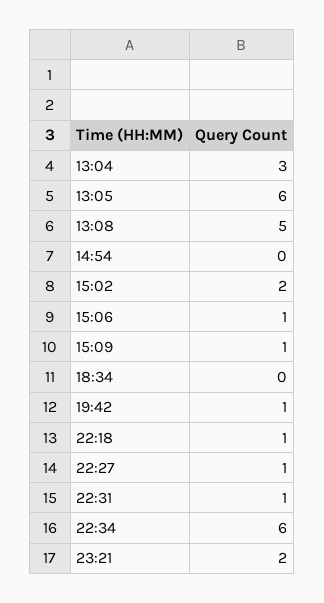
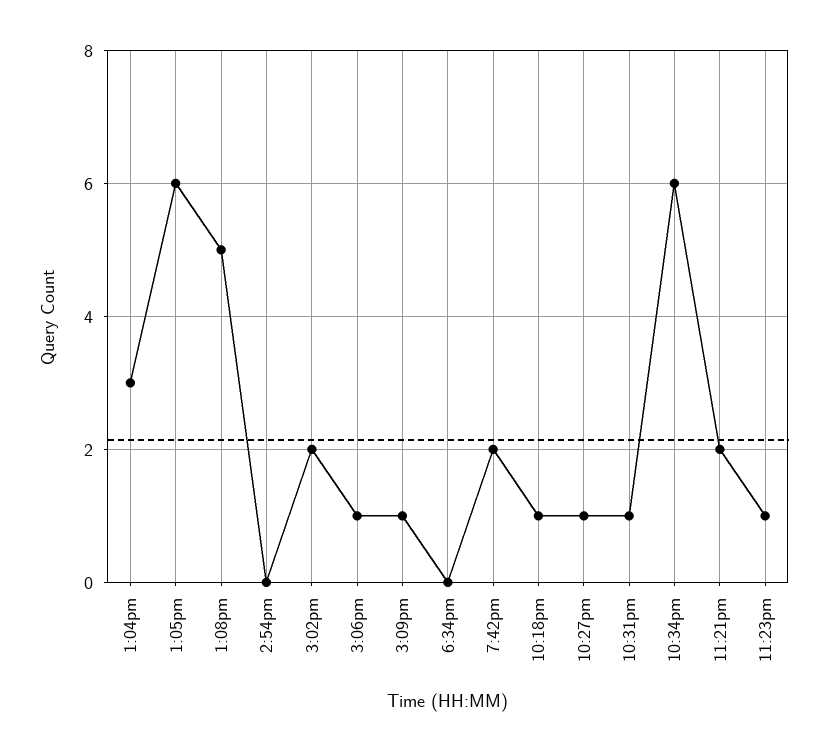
19:42: 1 -> 2
11:23pm: none -> 1

